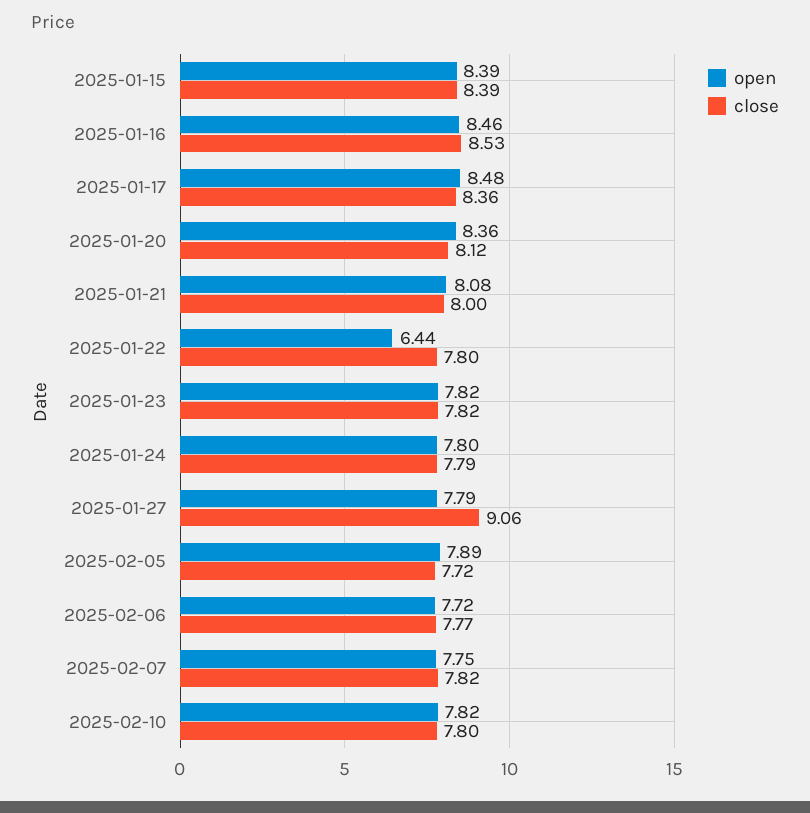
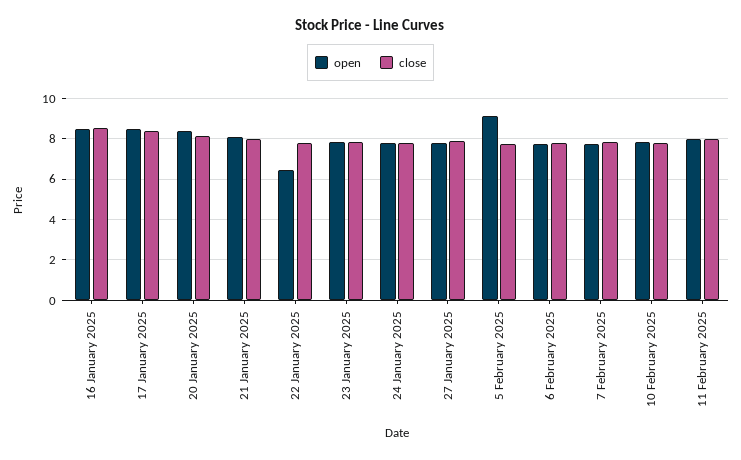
open, 2025-01-15: 8.39 -> none
close, 2025-01-15: 8.39 -> none
close, 2025-01-27: 9.06 -> 8
open, 2025-02-05: 7.89 -> 9
open, 11 February 2025: none -> 8
close, 11 February 2025: none -> 8

